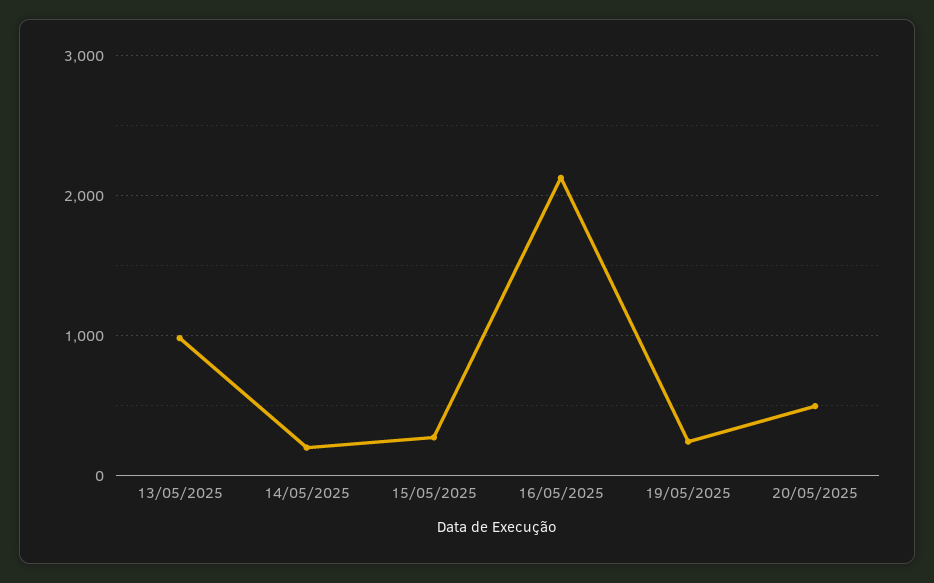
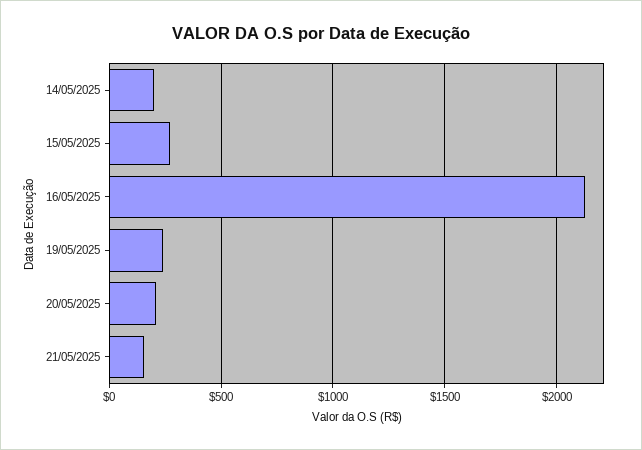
13/05/2025: 1000 -> none
20/05/2025: 500 -> 200
21/05/2025: none -> 150

